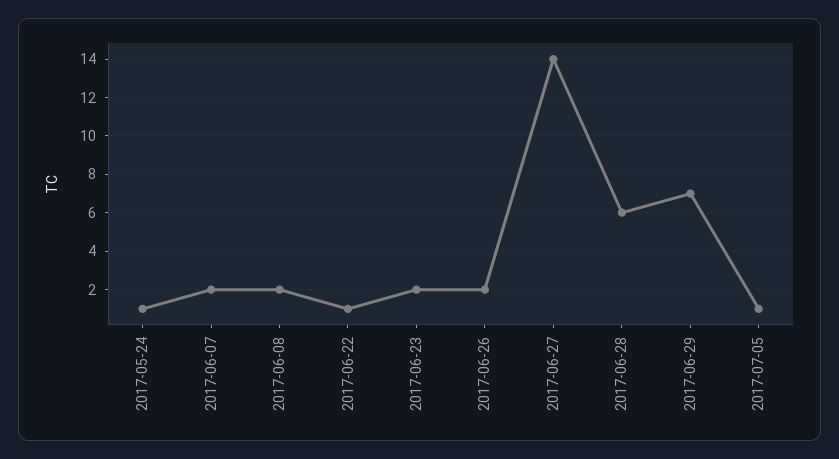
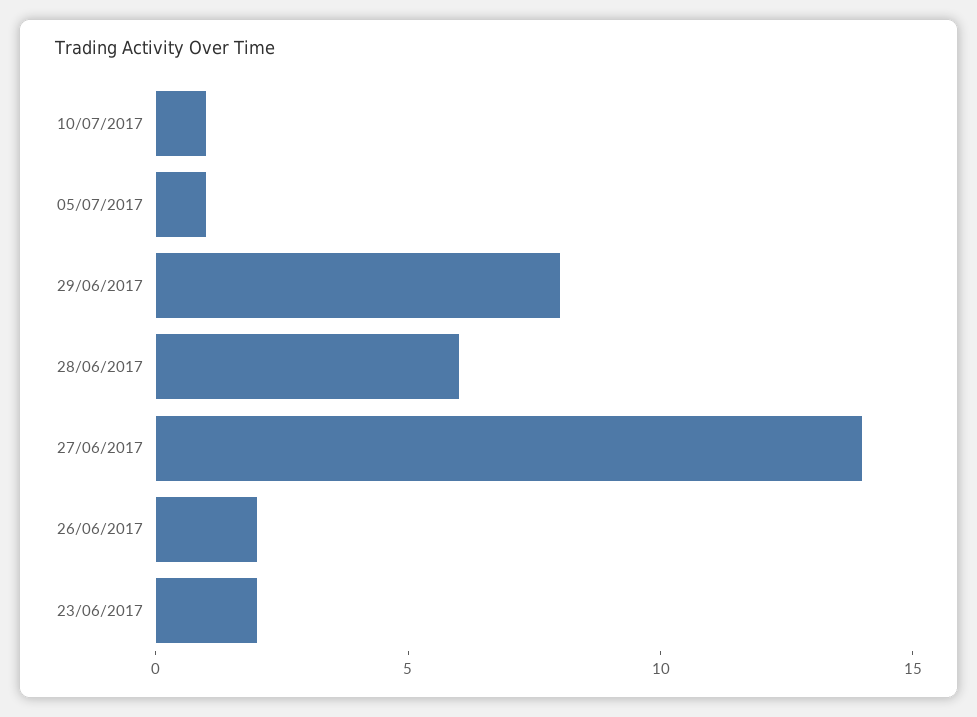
2017-05-24: 1 -> none
2017-06-07: 2 -> none
2017-06-08: 2 -> none
2017-06-22: 1 -> none
2017-06-29: 7 -> 8
10/07/2017: none -> 1

